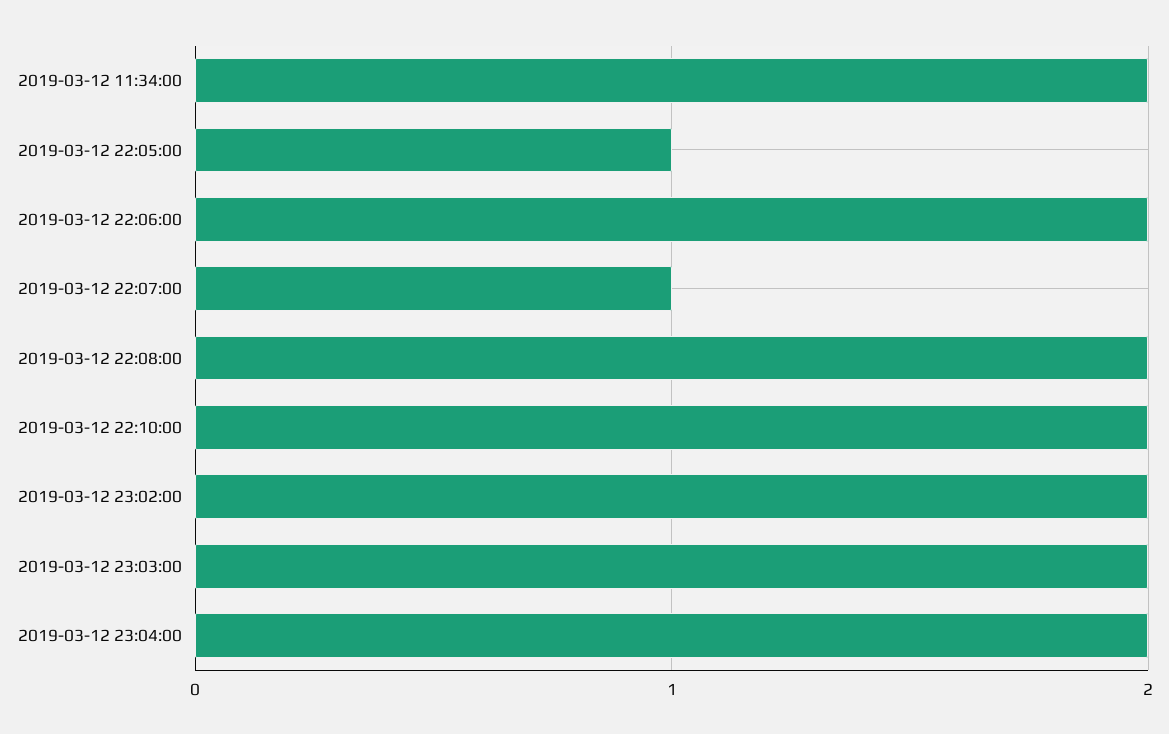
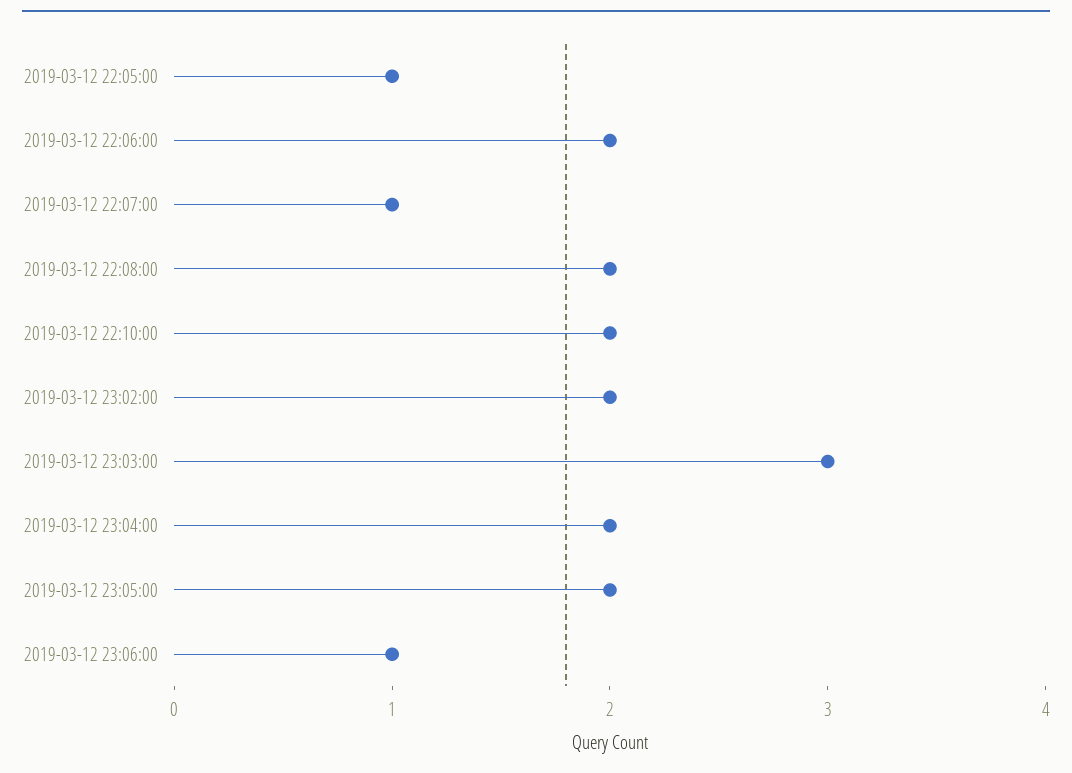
2019-03-12 11:34:00: 2 -> none
2019-03-12 23:03:00: 2 -> 3
2019-03-12 23:05:00: none -> 2
2019-03-12 23:06:00: none -> 1

